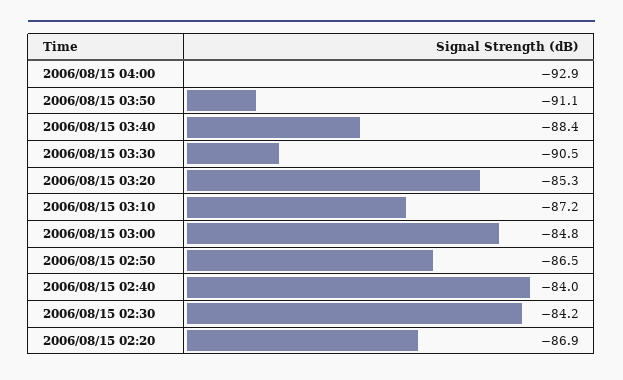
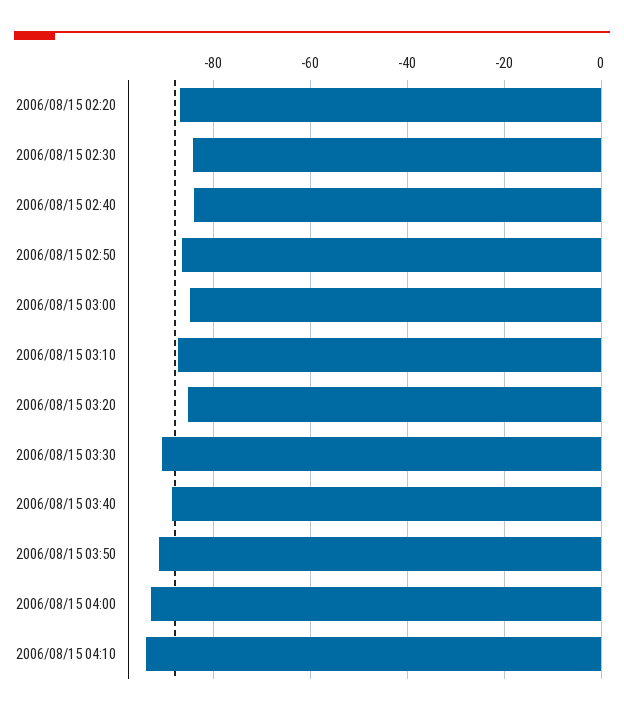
2006/08/15 04:10: none -> -94

